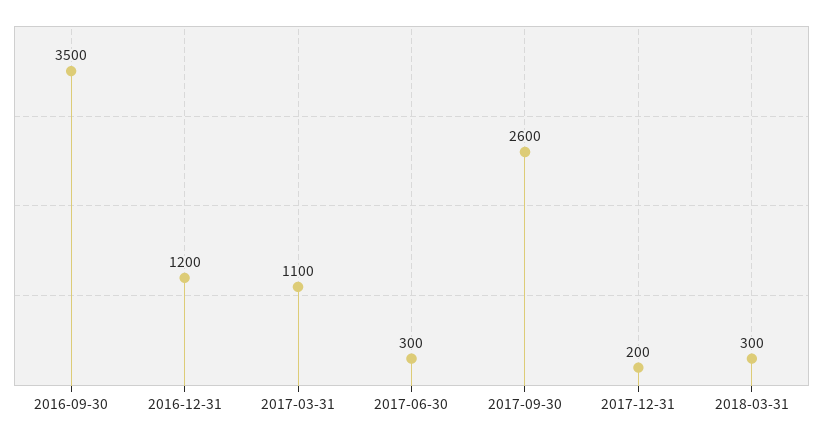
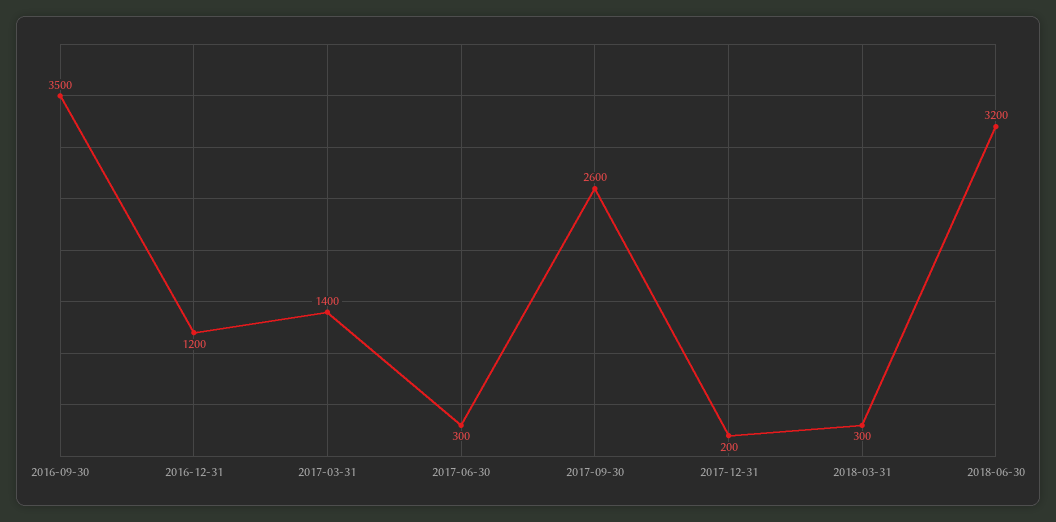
2017-03-31: 1100 -> 1400
2018-06-30: none -> 3200

